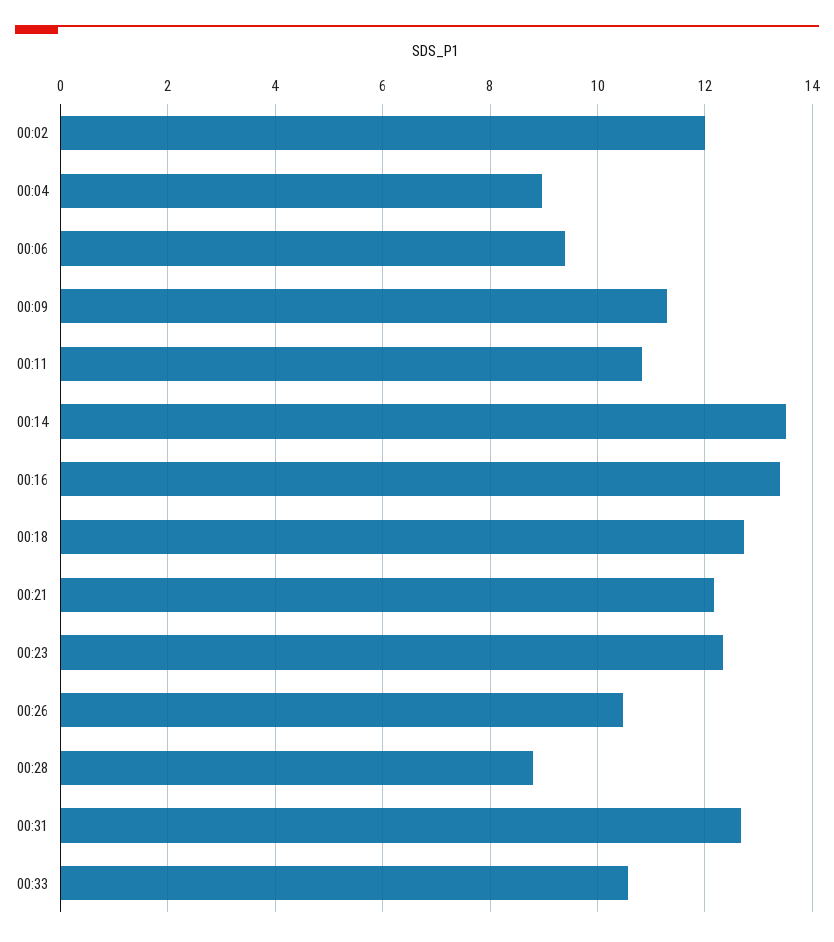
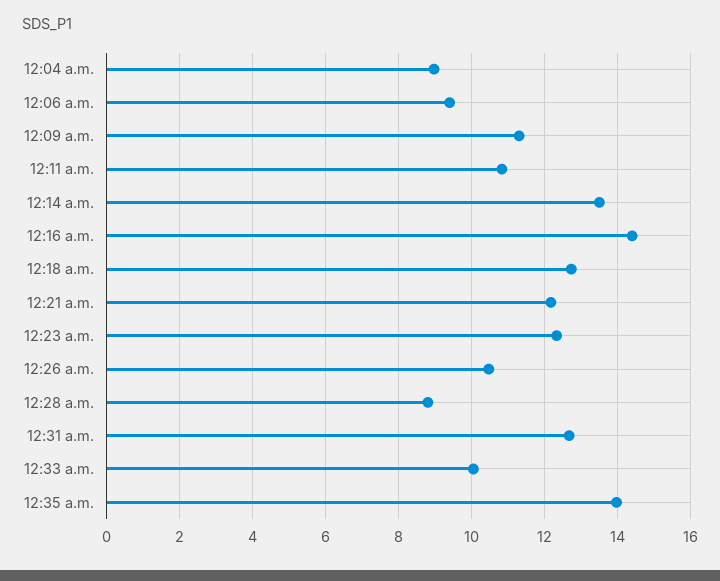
00:02: 12 -> none
00:16: 13.4 -> 14.4
00:33: 10.6 -> 10
12:35 a.m.: none -> 14

